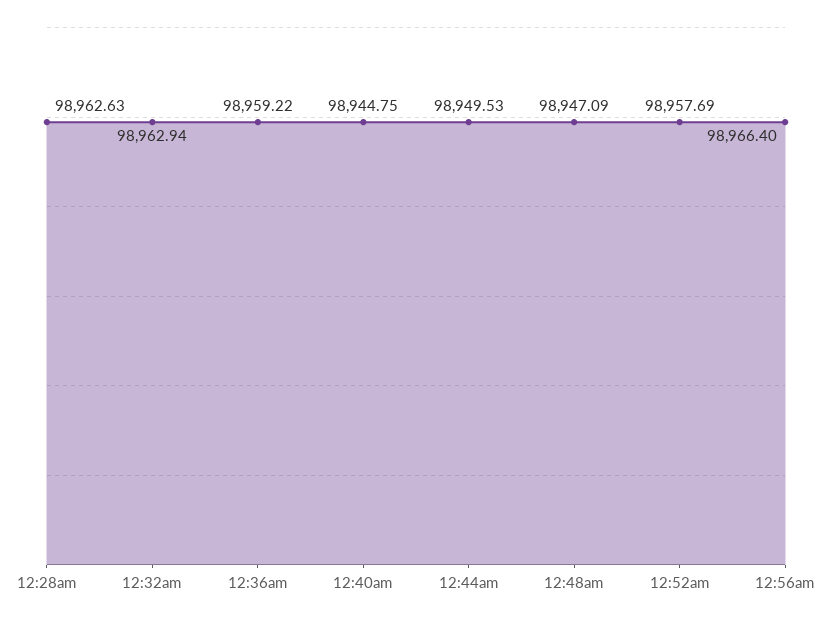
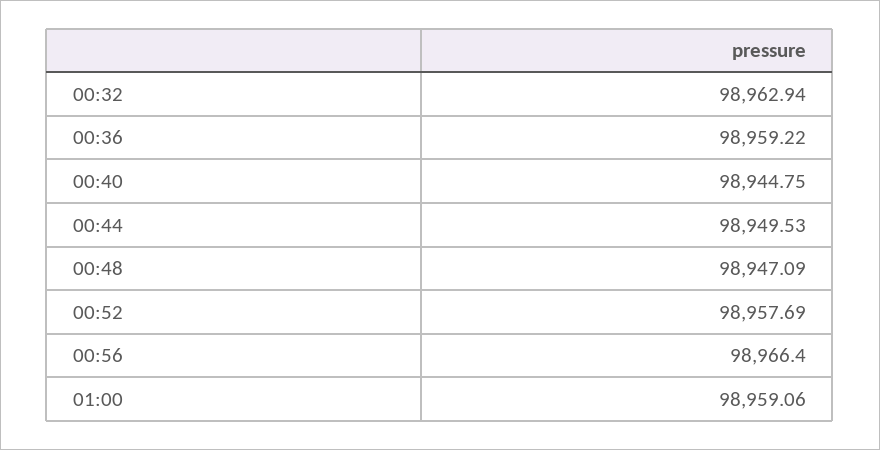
12:28am: 98962.63 -> none
01:00: none -> 98959.06

